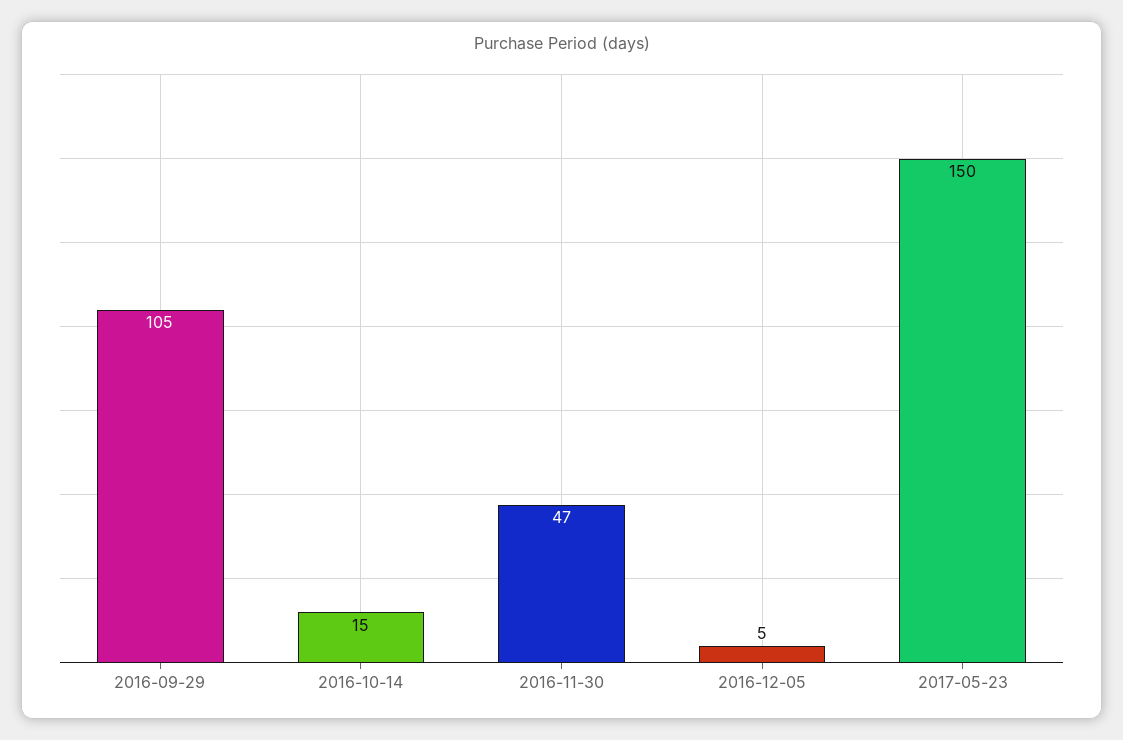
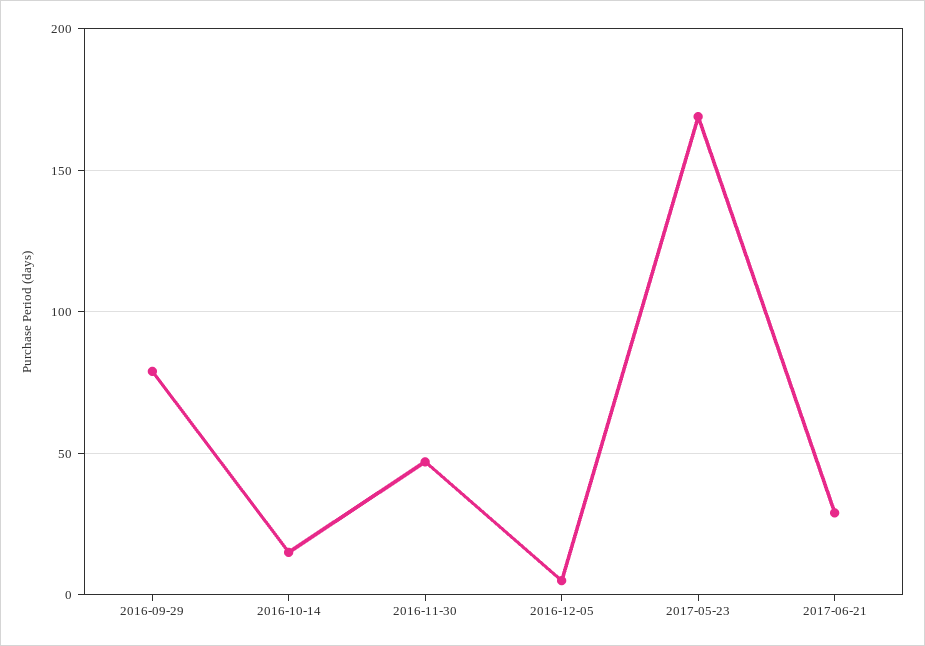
2016-09-29: 105 -> 80
2017-05-23: 150 -> 170
2017-06-21: none -> 30

